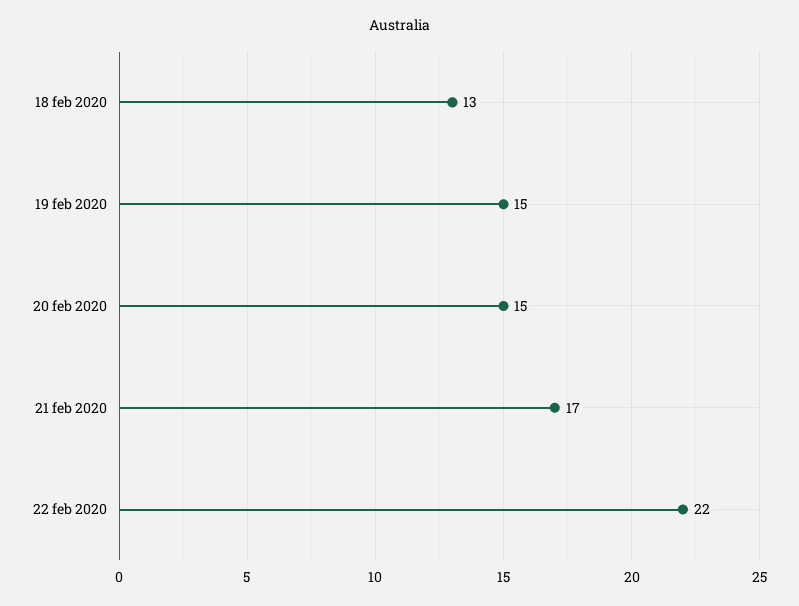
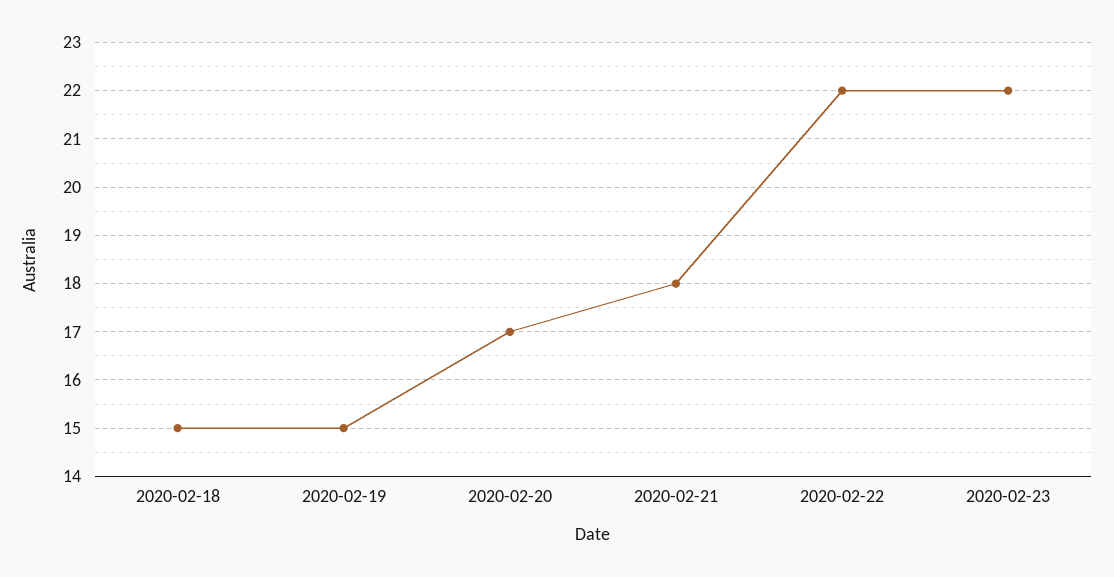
18 feb 2020: 13 -> 15
20 feb 2020: 15 -> 17
21 feb 2020: 17 -> 18
2020-02-23: none -> 22

